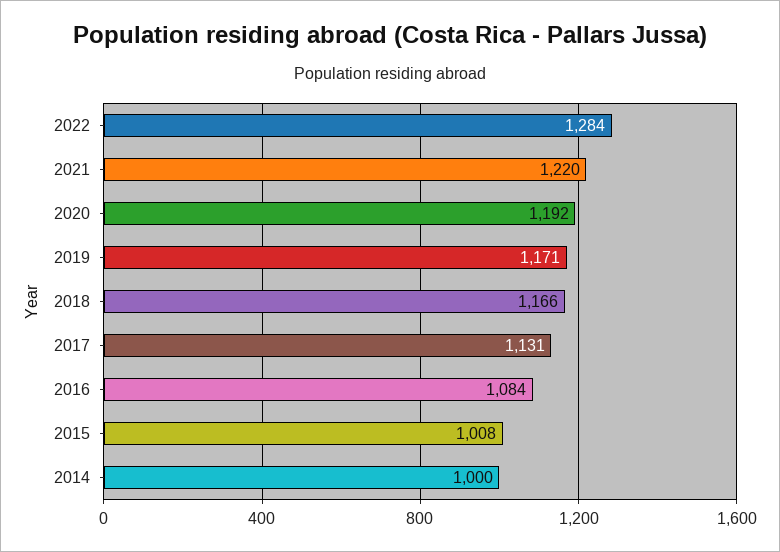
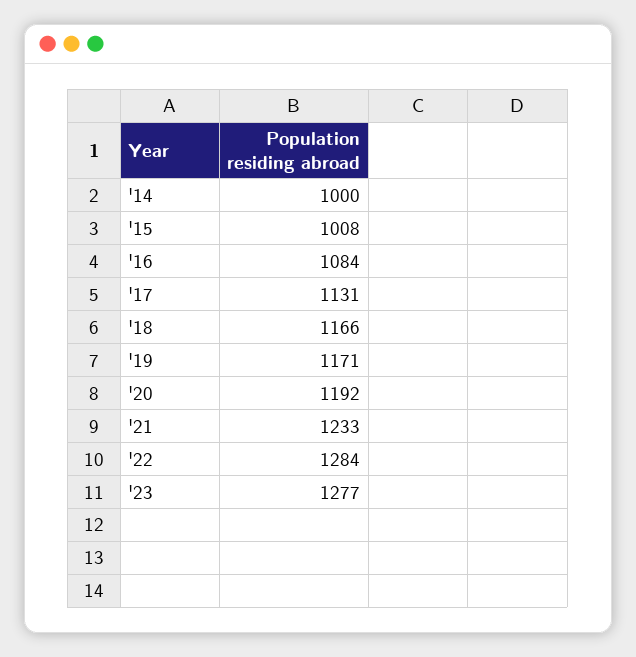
2021: 1220 -> 1233
'23: none -> 1277

